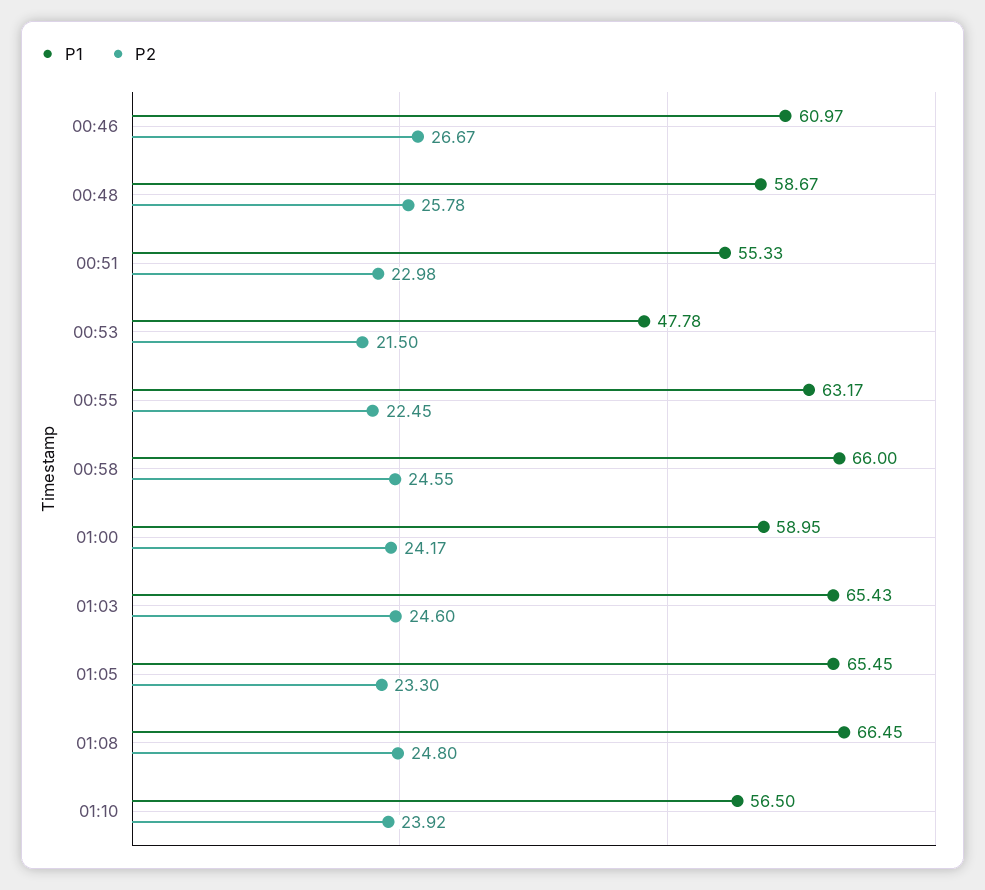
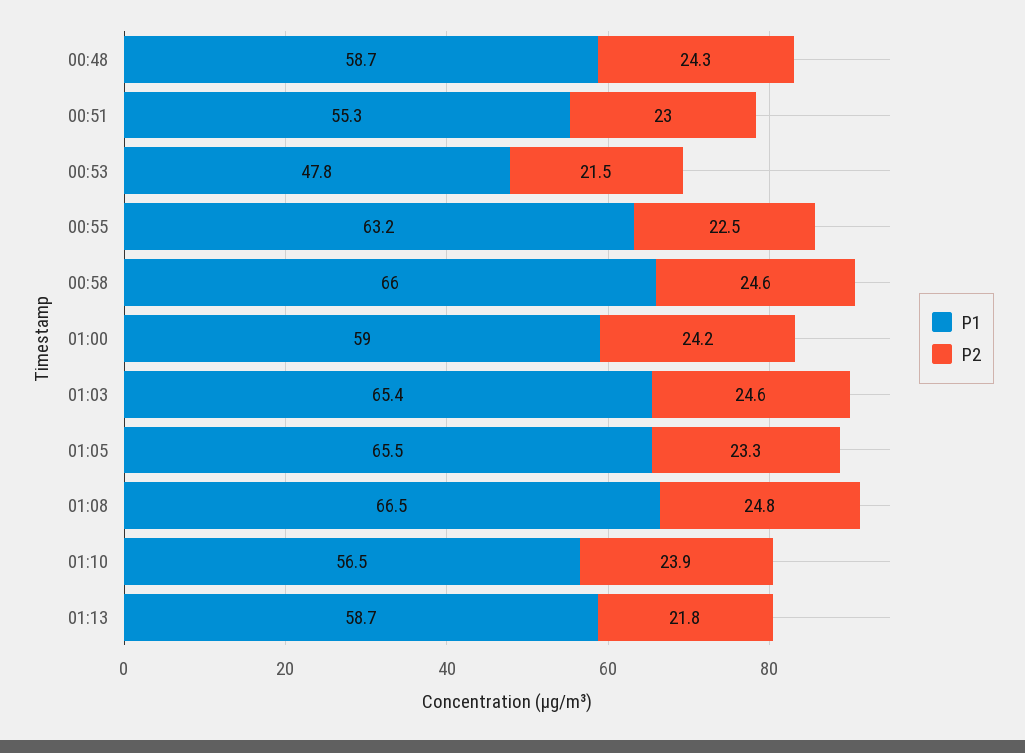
P1, 00:46: 60.97 -> none
P2, 00:46: 26.67 -> none
P2, 00:48: 25.78 -> 24.3
P1, 01:13: none -> 58.7
P2, 01:13: none -> 21.8

